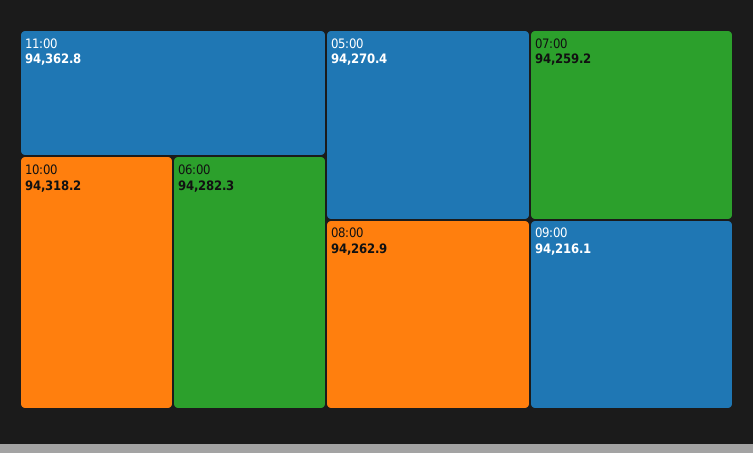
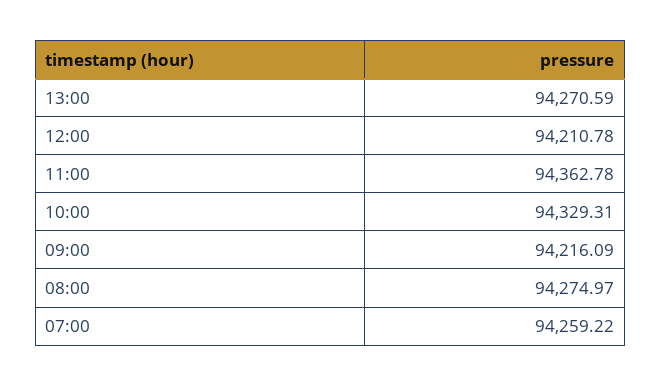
10:00: 94318.2 -> 94329.31
06:00: 94282.3 -> none
05:00: 94270.4 -> none
08:00: 94262.9 -> 94274.97
13:00: none -> 94270.59
12:00: none -> 94210.78

